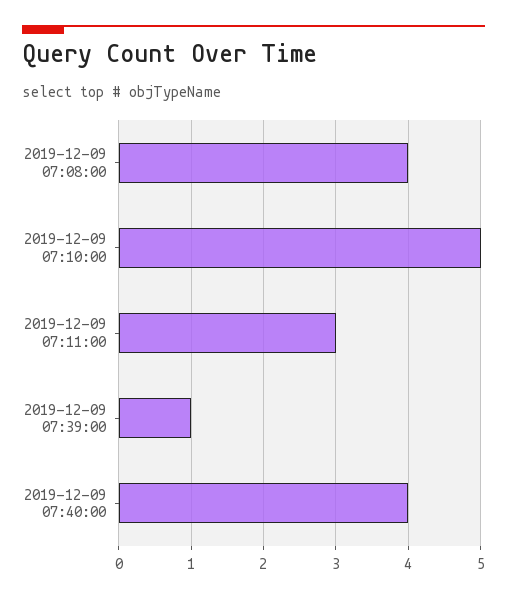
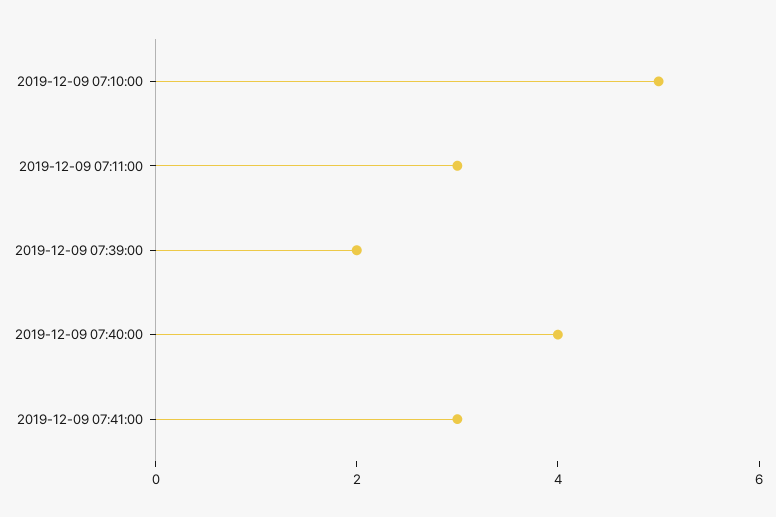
2019-12-09 07:08:00: 4 -> none
2019-12-09 07:39:00: 1 -> 2
2019-12-09 07:41:00: none -> 3

